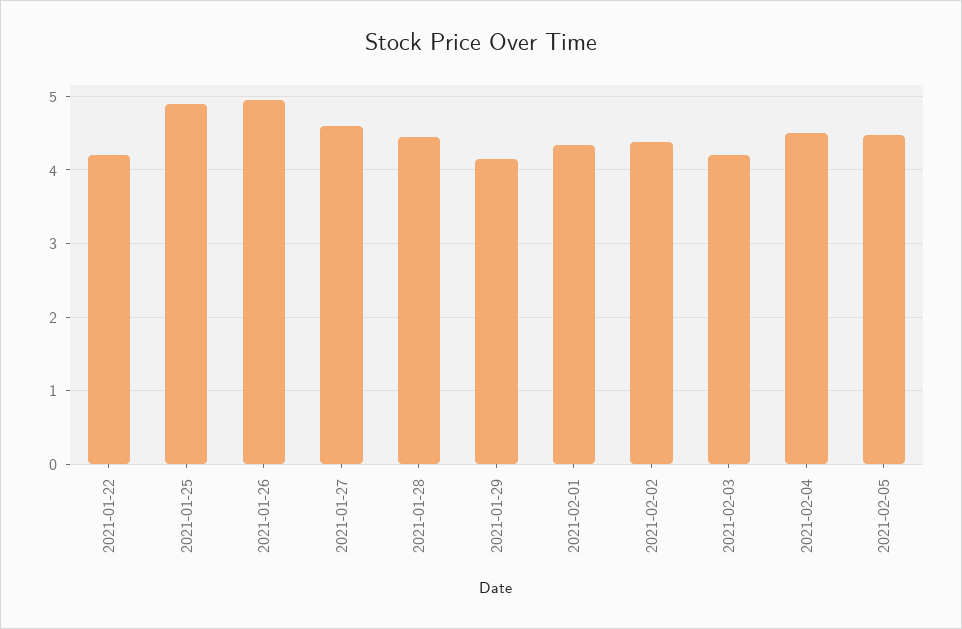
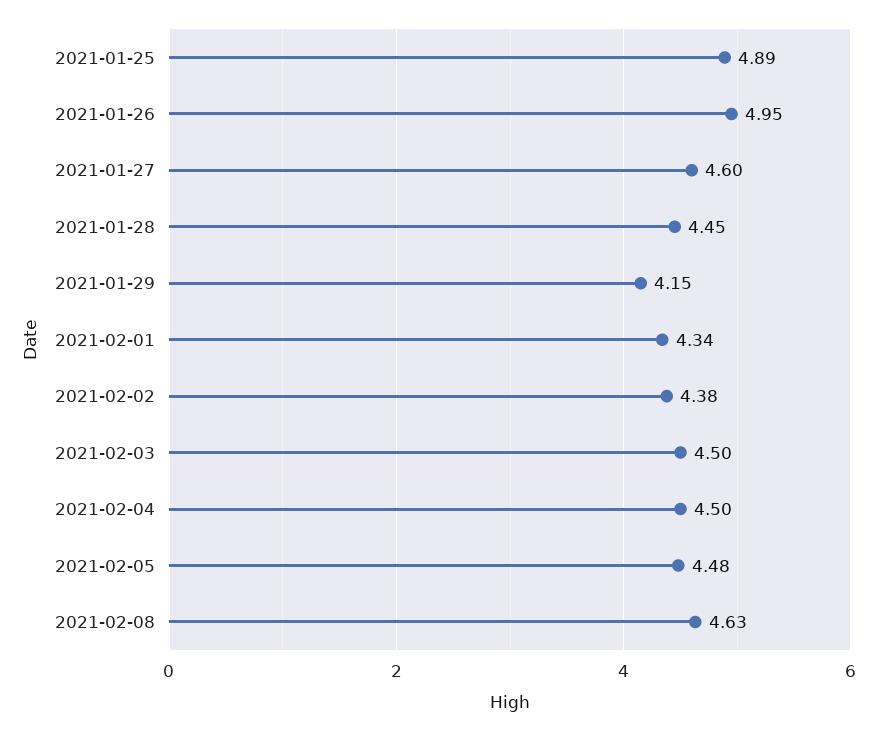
2021-01-22: 4.2 -> none
2021-02-03: 4.2 -> 4.5
2021-02-08: none -> 4.63

